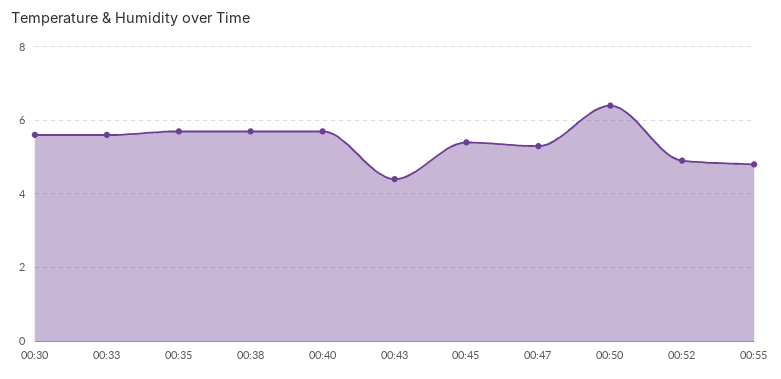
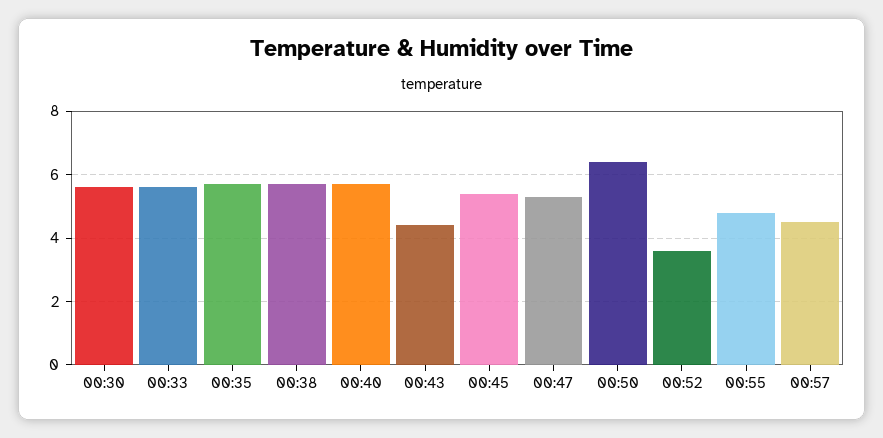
00:52: 5 -> 3.5
00:57: none -> 4.5

